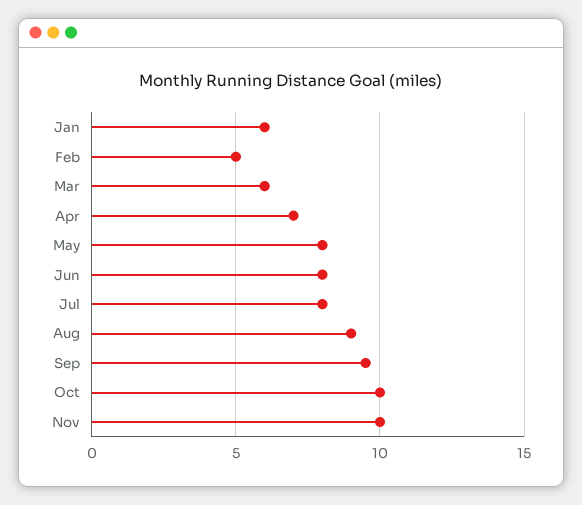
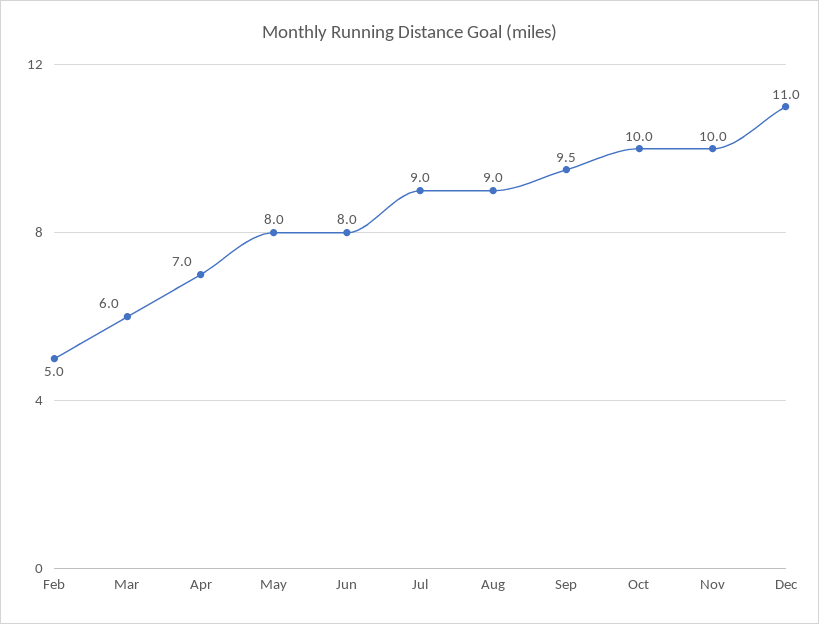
Jan: 6 -> none
Jul: 8 -> 9
Dec: none -> 11

